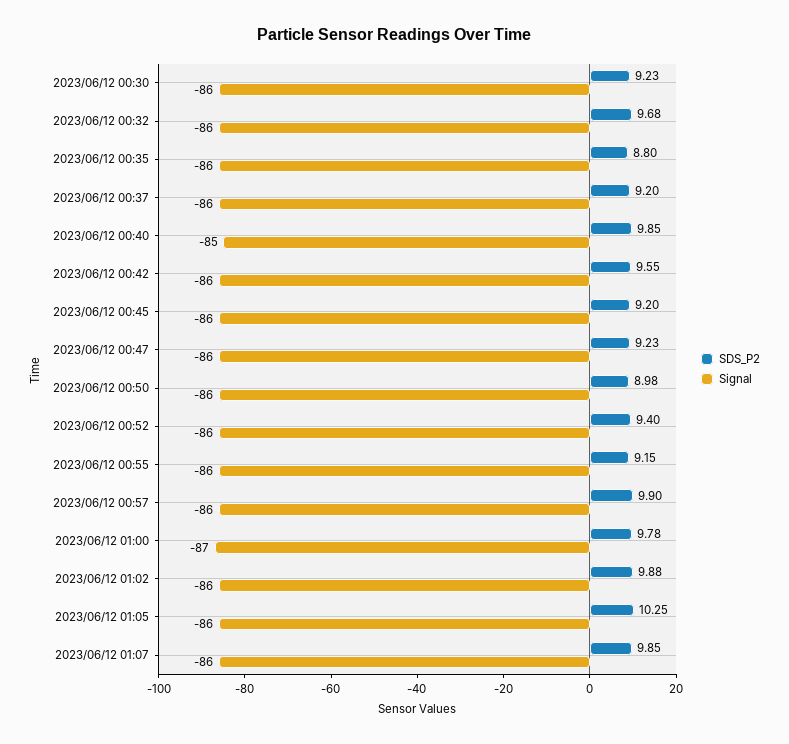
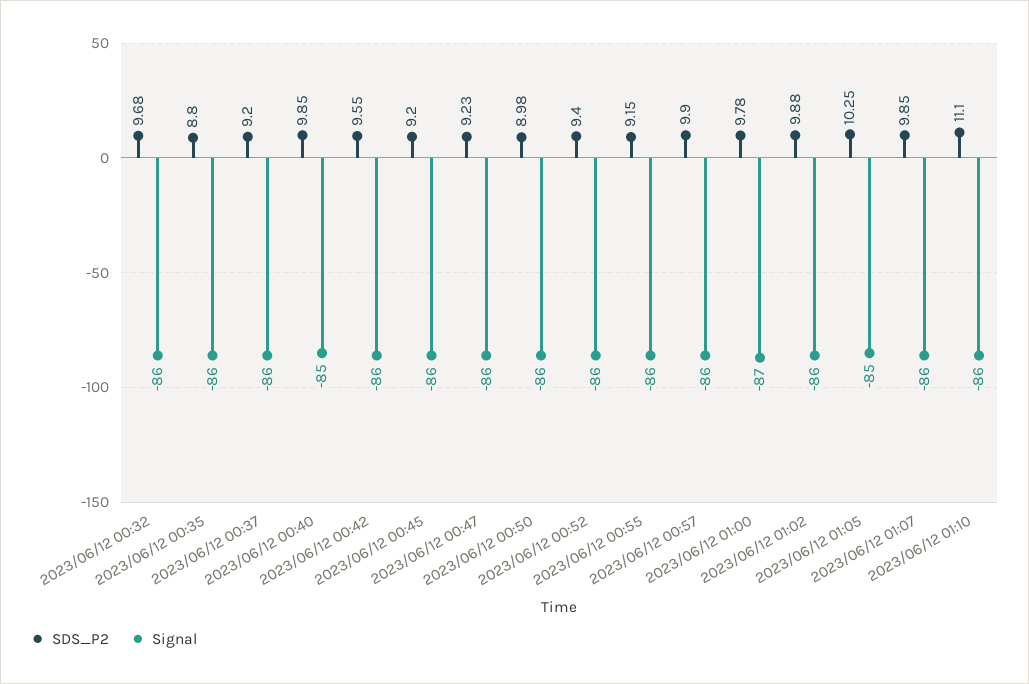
SDS_P2, 2023/06/12 00:30: 9.23 -> none
Signal, 2023/06/12 00:30: -86 -> none
Signal, 2023/06/12 01:05: -86 -> -85
SDS_P2, 2023/06/12 01:10: none -> 11.1
Signal, 2023/06/12 01:10: none -> -86

